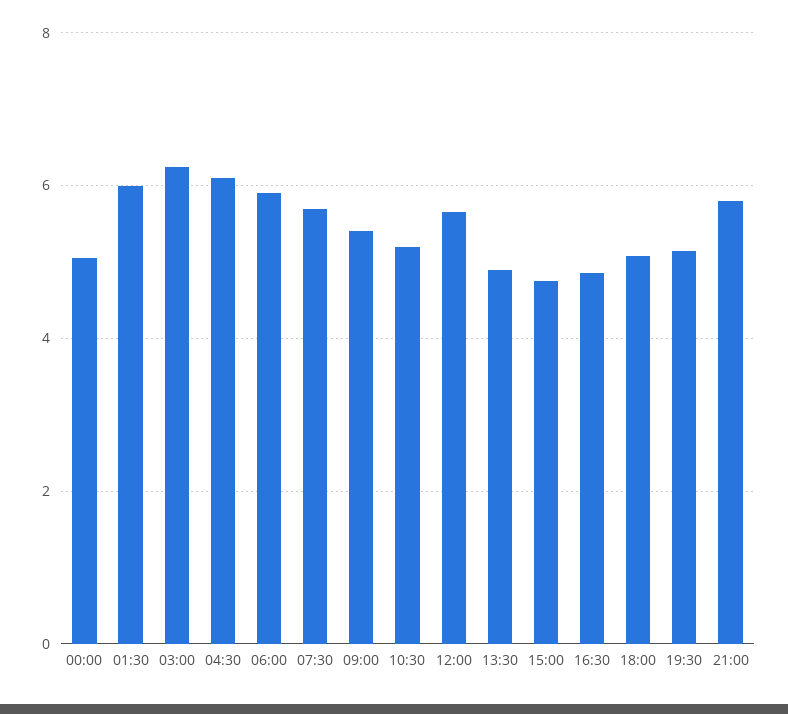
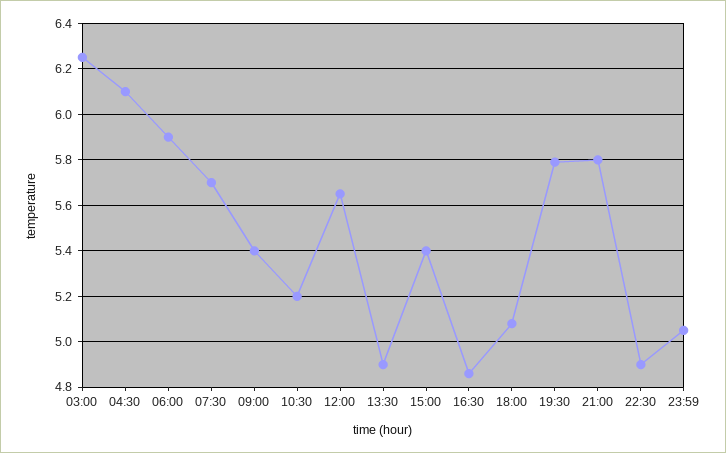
00:00: 5 -> none
01:30: 6 -> none
15:00: 4.8 -> 5.4
19:30: 5.2 -> 5.8
22:30: none -> 4.9
23:59: none -> 5.05

